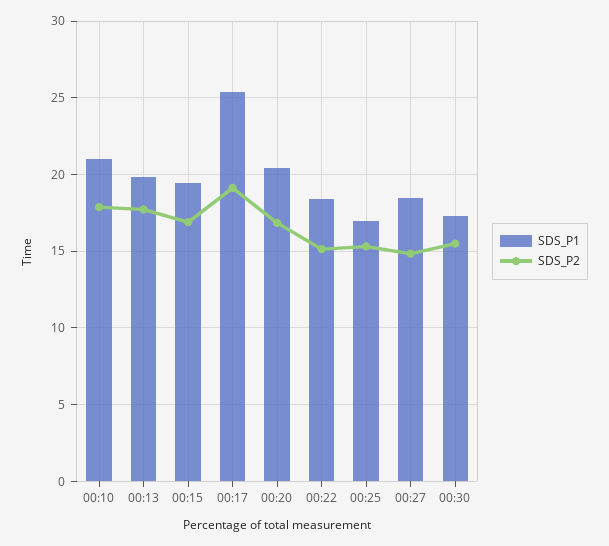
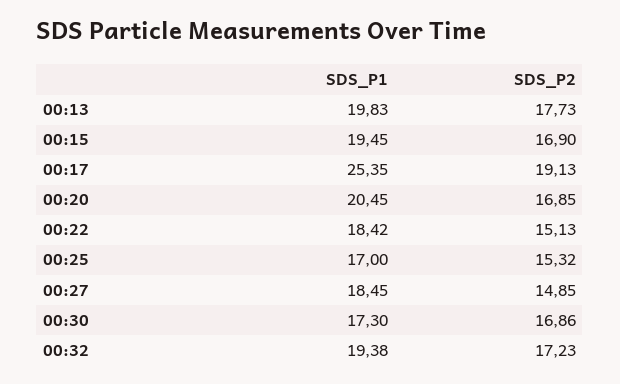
SDS_P1, 00:10: 21 -> none
SDS_P2, 00:10: 18 -> none
SDS_P2, 00:30: 15.5 -> 16.86
SDS_P1, 00:32: none -> 19.38
SDS_P2, 00:32: none -> 17.23

